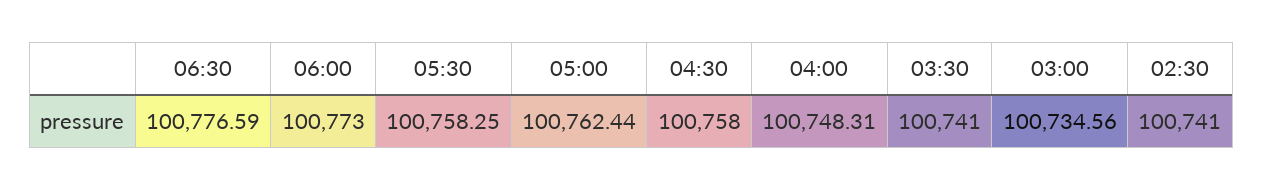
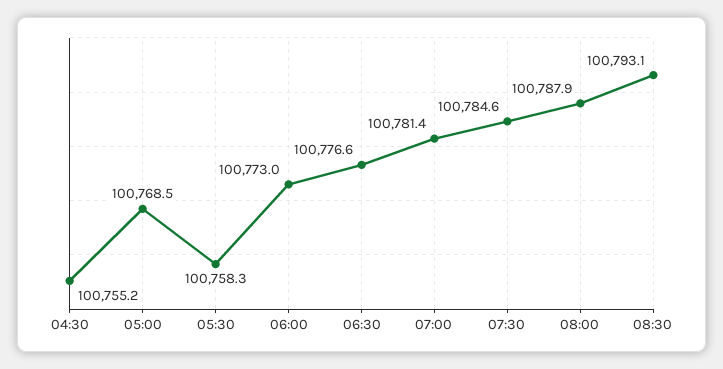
05:00: 100762.44 -> 100768.5
04:30: 100758 -> 100755.2
04:00: 100748.31 -> none
03:30: 100741 -> none
03:00: 100734.56 -> none
02:30: 100741 -> none
07:00: none -> 100781.4
07:30: none -> 100784.6
08:00: none -> 100787.9
08:30: none -> 100793.1

